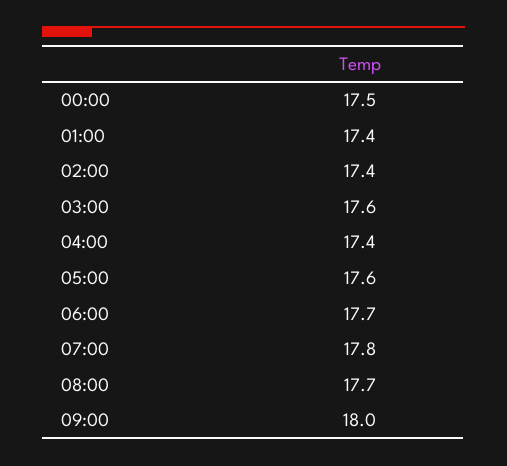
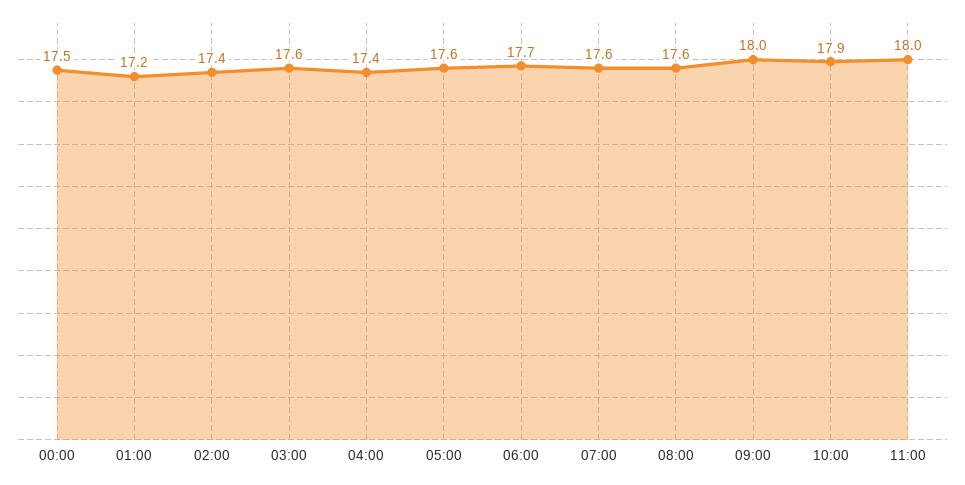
01:00: 17.4 -> 17.2
07:00: 17.8 -> 17.6
08:00: 17.7 -> 17.6
10:00: none -> 17.9
11:00: none -> 18

